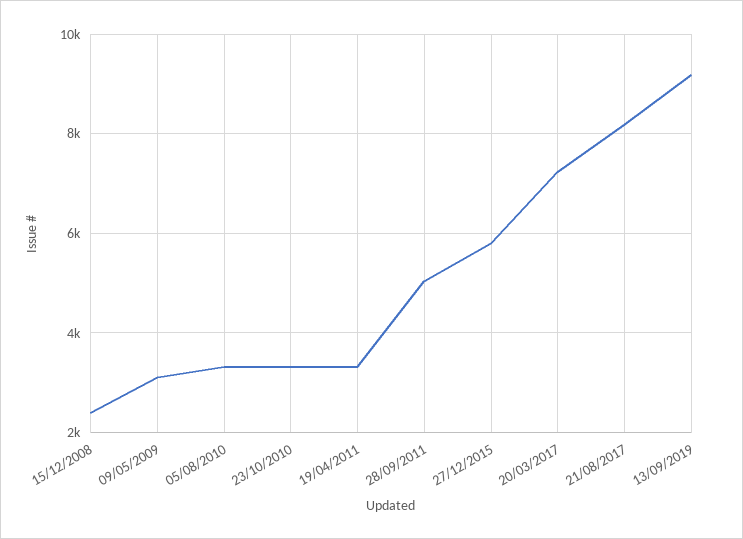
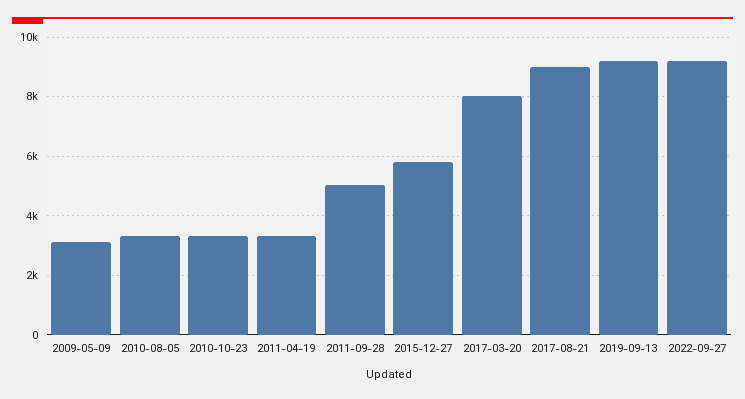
15/12/2008: 2400 -> none
20/03/2017: 7200 -> 8000
21/08/2017: 8200 -> 9000
2022-09-27: none -> 9250

